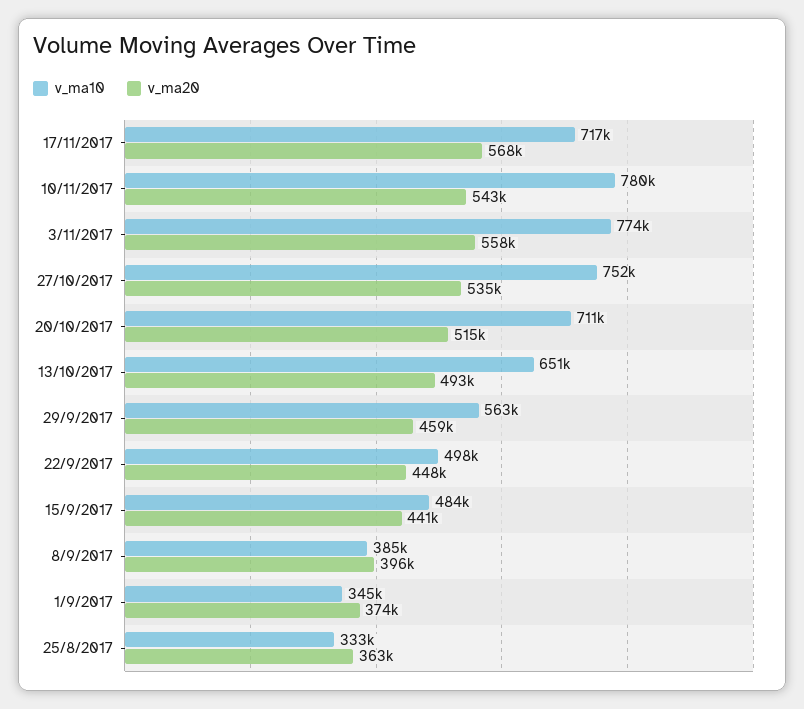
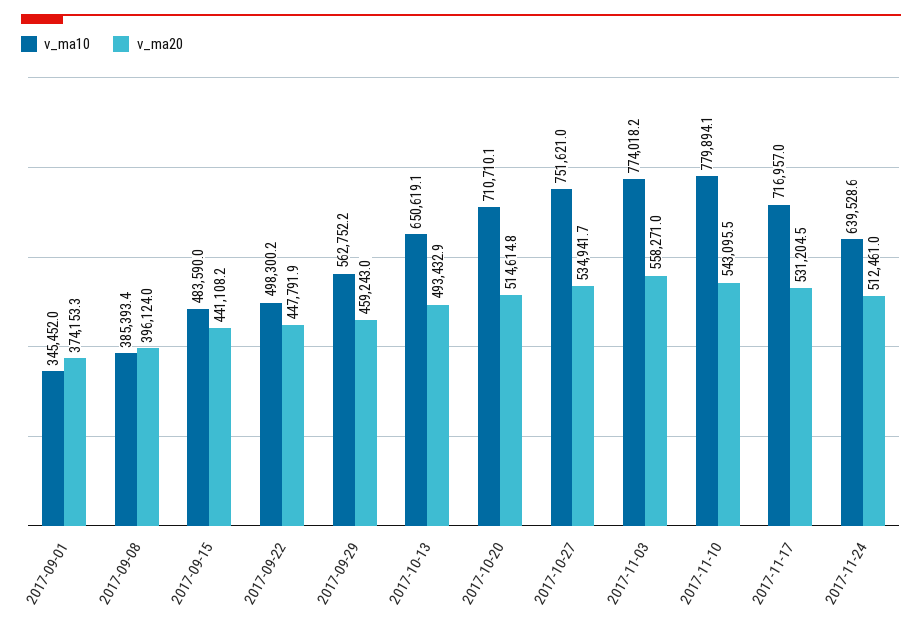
v_ma20, 17/11/2017: 568000 -> 531204.5
v_ma10, 25/8/2017: 333000 -> none
v_ma20, 25/8/2017: 363000 -> none
v_ma10, 2017-11-24: none -> 639528.6
v_ma20, 2017-11-24: none -> 512461

